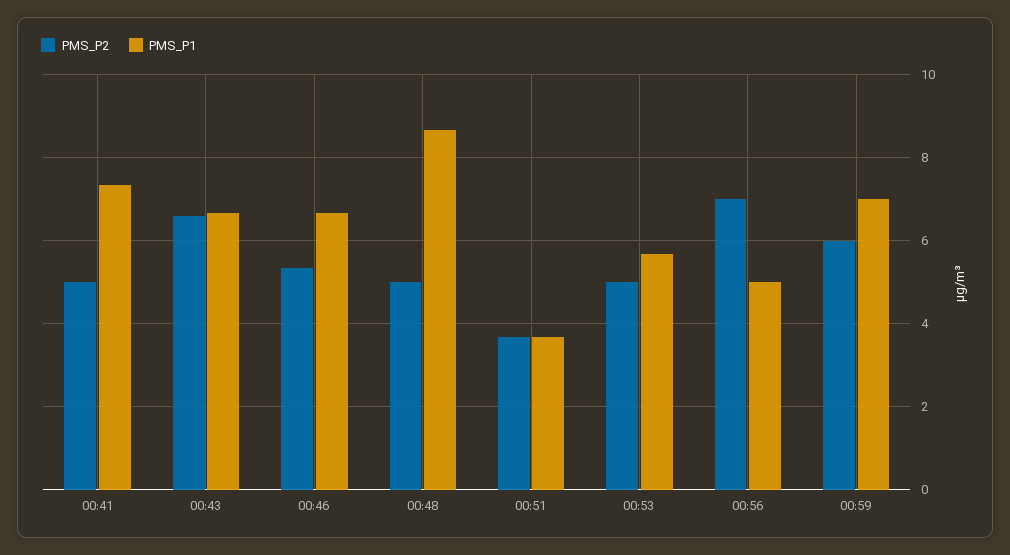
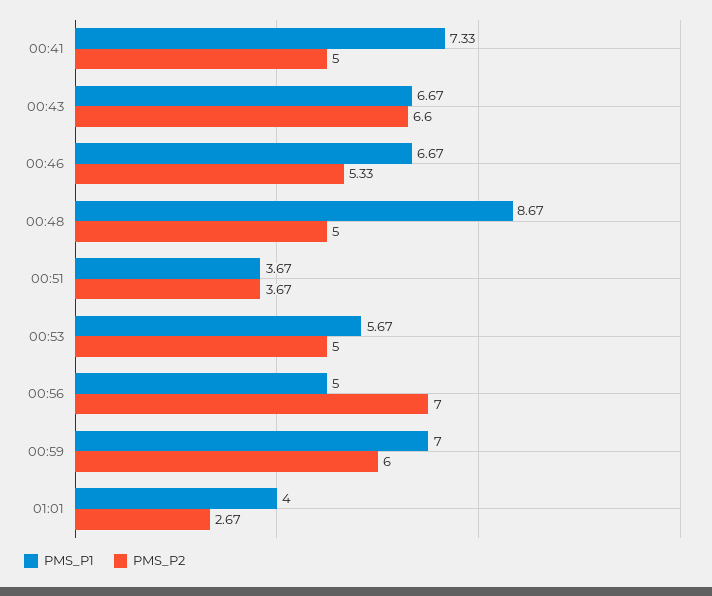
PMS_P1, 01:01: none -> 4
PMS_P2, 01:01: none -> 2.67

